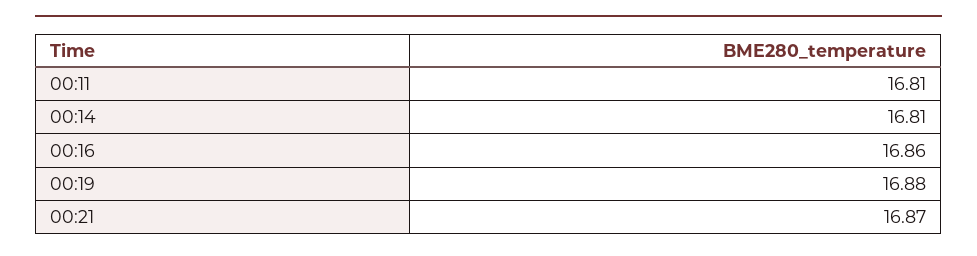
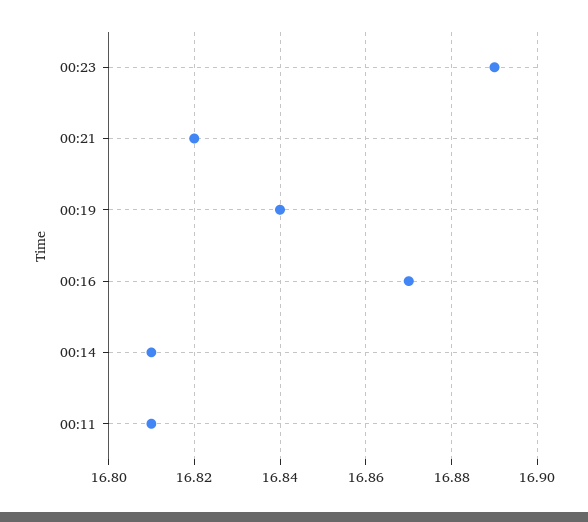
00:16: 16.86 -> 16.87
00:19: 16.88 -> 16.84
00:21: 16.87 -> 16.82
00:23: none -> 16.89

